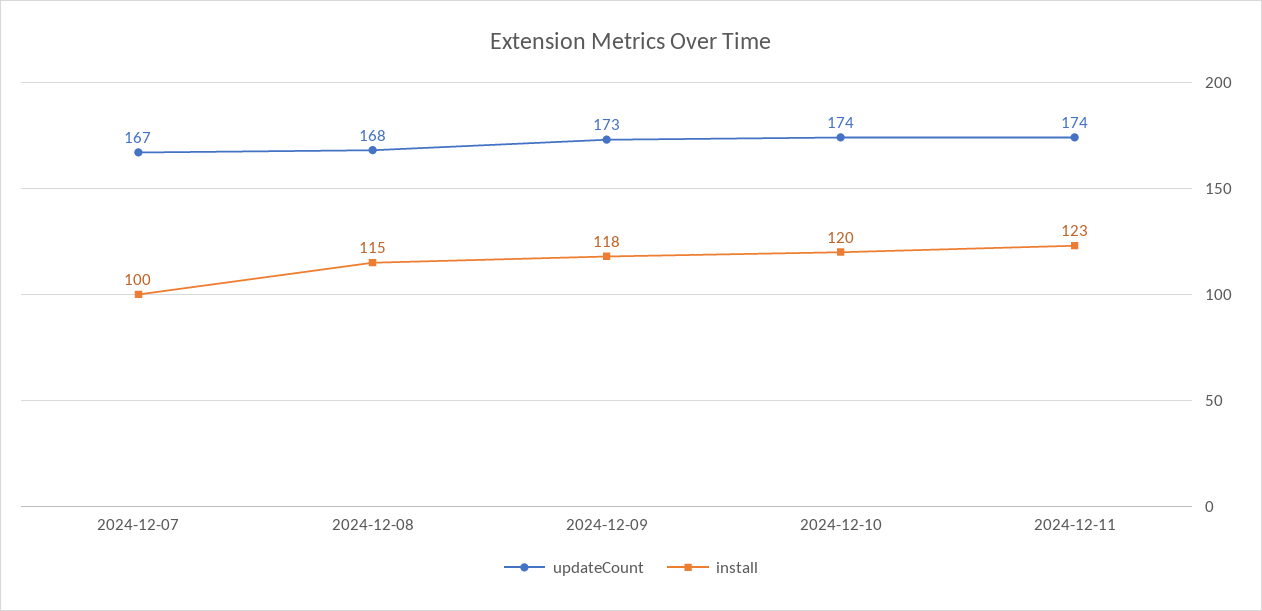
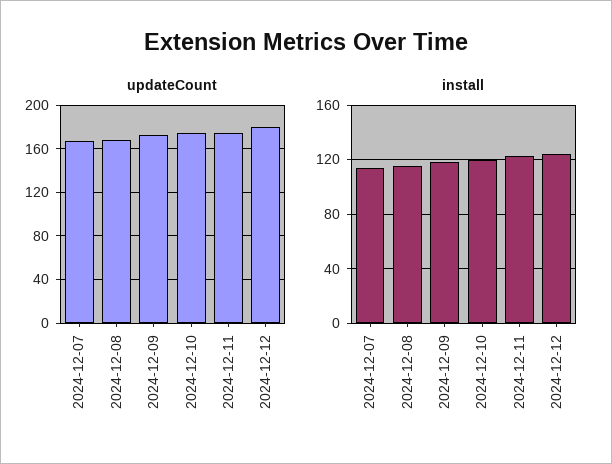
install, 2024-12-07: 100 -> 115
updateCount, 2024-12-12: none -> 180
install, 2024-12-12: none -> 125

